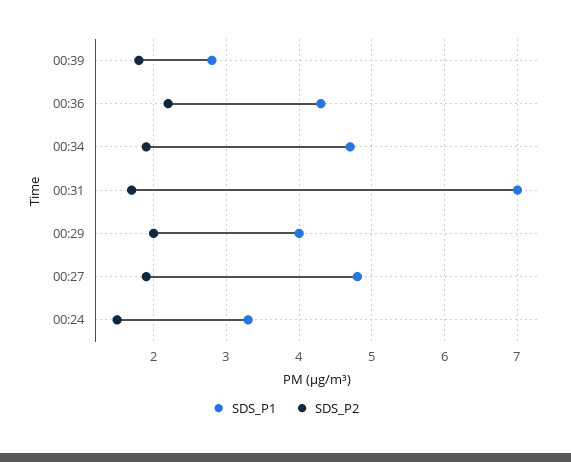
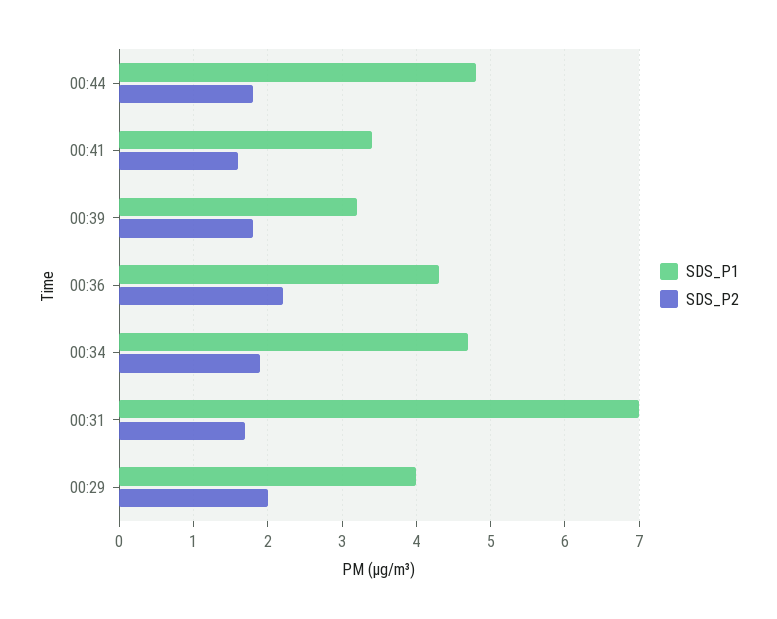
SDS_P1, 00:39: 2.8 -> 3.2
SDS_P1, 00:27: 4.8 -> none
SDS_P2, 00:27: 1.9 -> none
SDS_P1, 00:24: 3.3 -> none
SDS_P2, 00:24: 1.5 -> none
SDS_P1, 00:44: none -> 4.8
SDS_P2, 00:44: none -> 1.8
SDS_P1, 00:41: none -> 3.4
SDS_P2, 00:41: none -> 1.6

